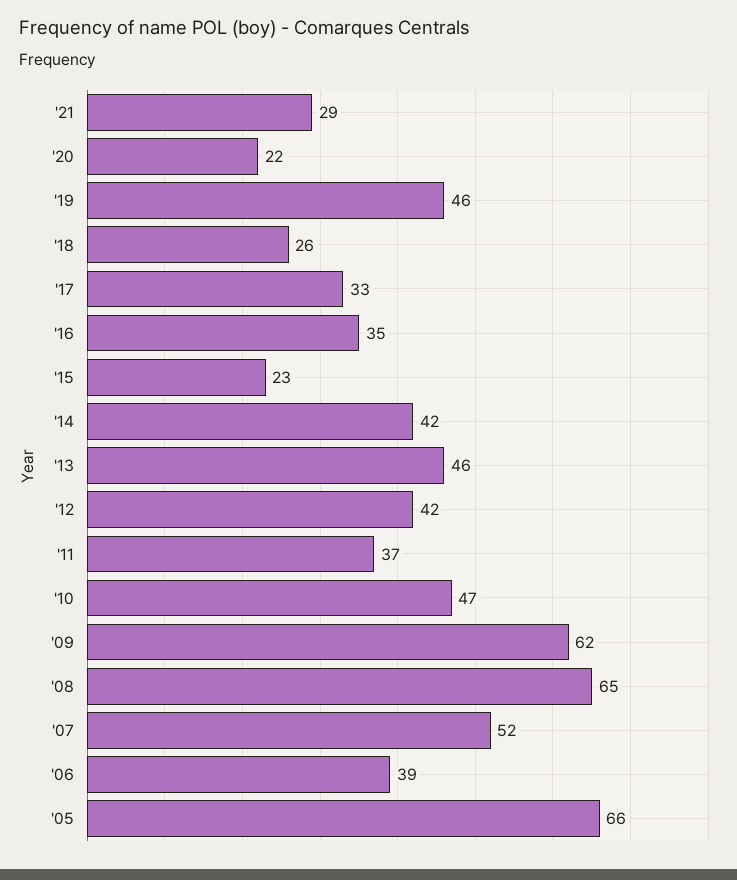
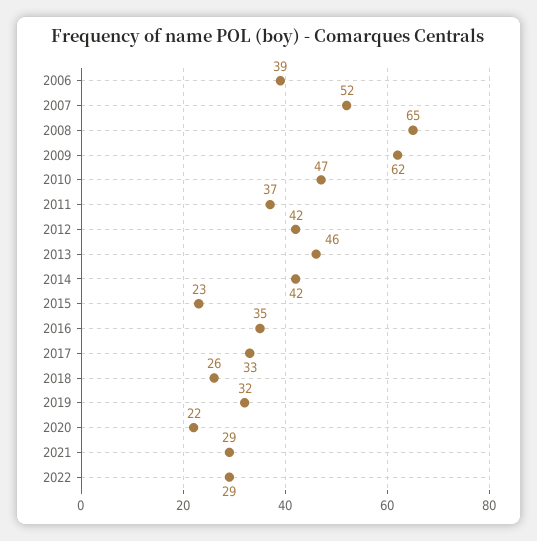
'19: 46 -> 32
'05: 66 -> none
2022: none -> 29

